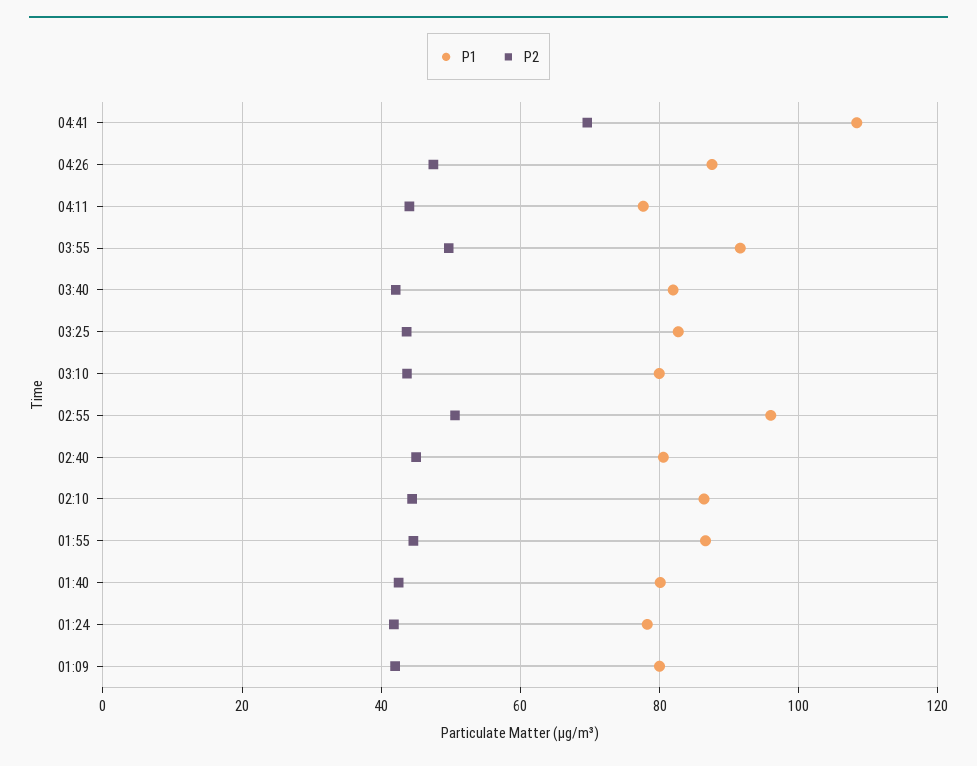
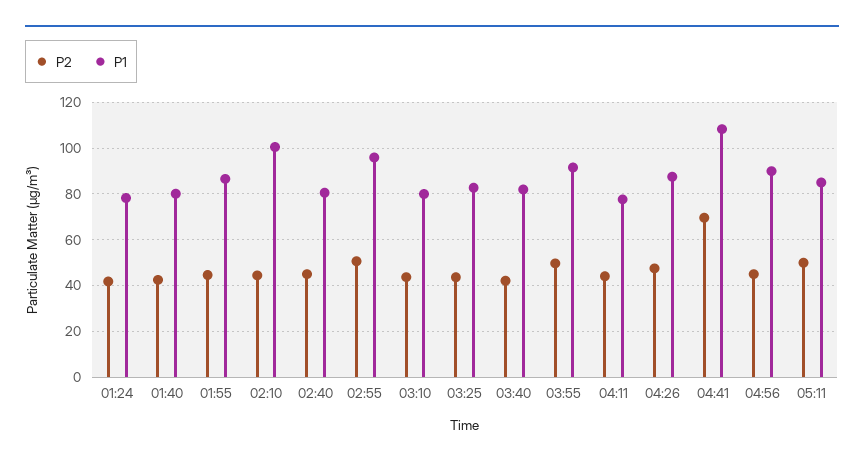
P1, 02:10: 86 -> 100
P1, 01:09: 80 -> none
P2, 01:09: 42 -> none
P2, 04:56: none -> 45
P1, 04:56: none -> 90
P2, 05:11: none -> 50
P1, 05:11: none -> 85

